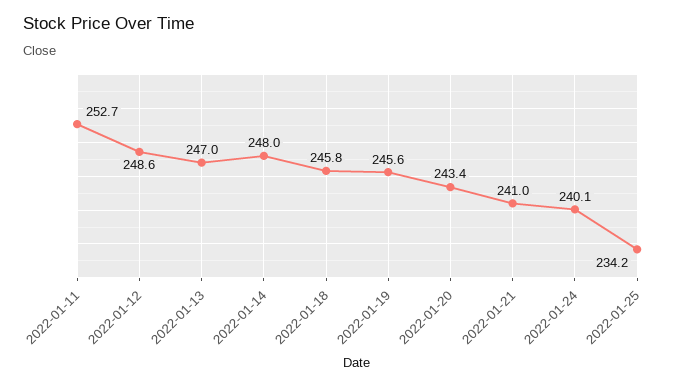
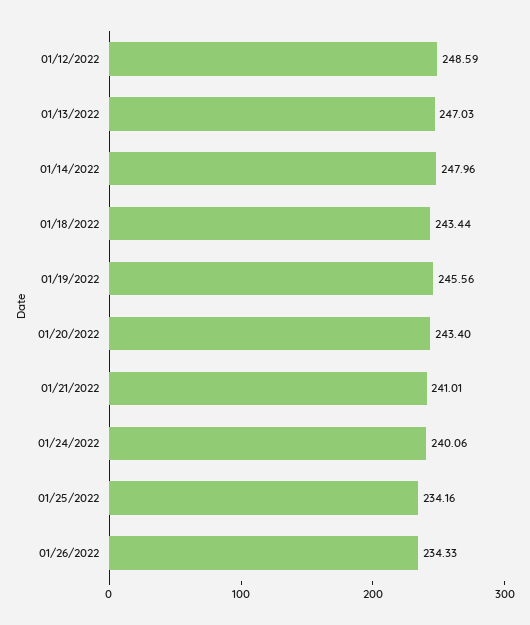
2022-01-11: 252.7 -> none
2022-01-18: 245.8 -> 243.44
01/26/2022: none -> 234.33

